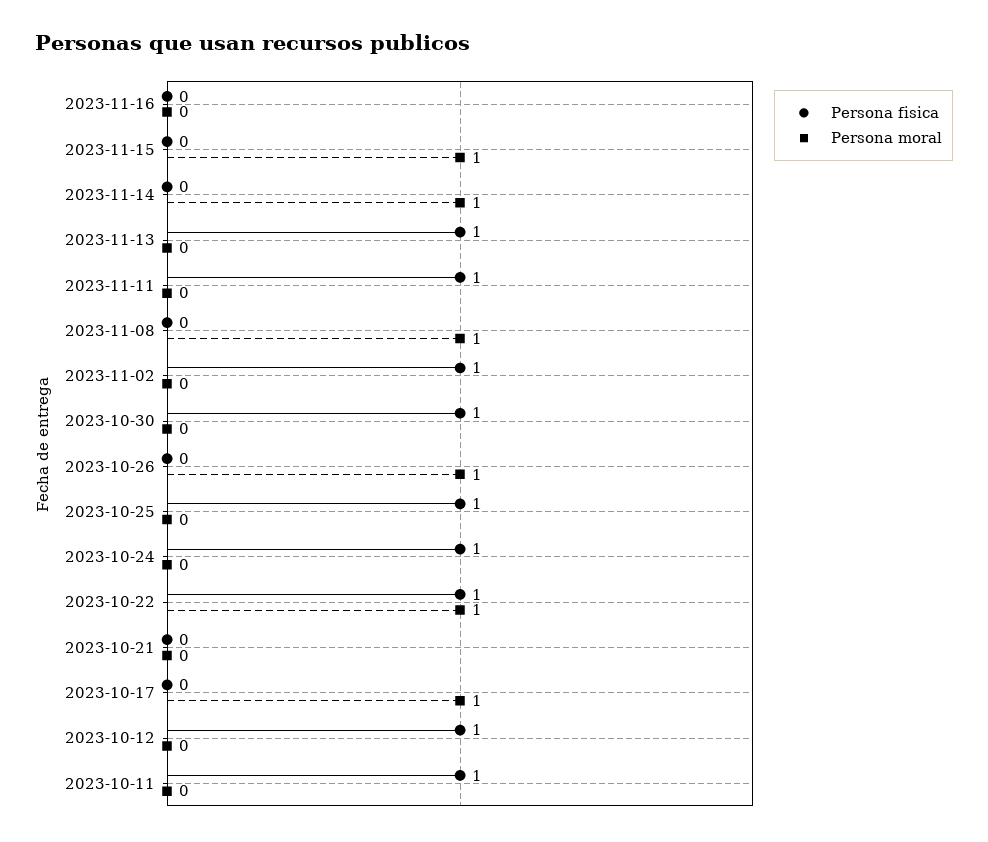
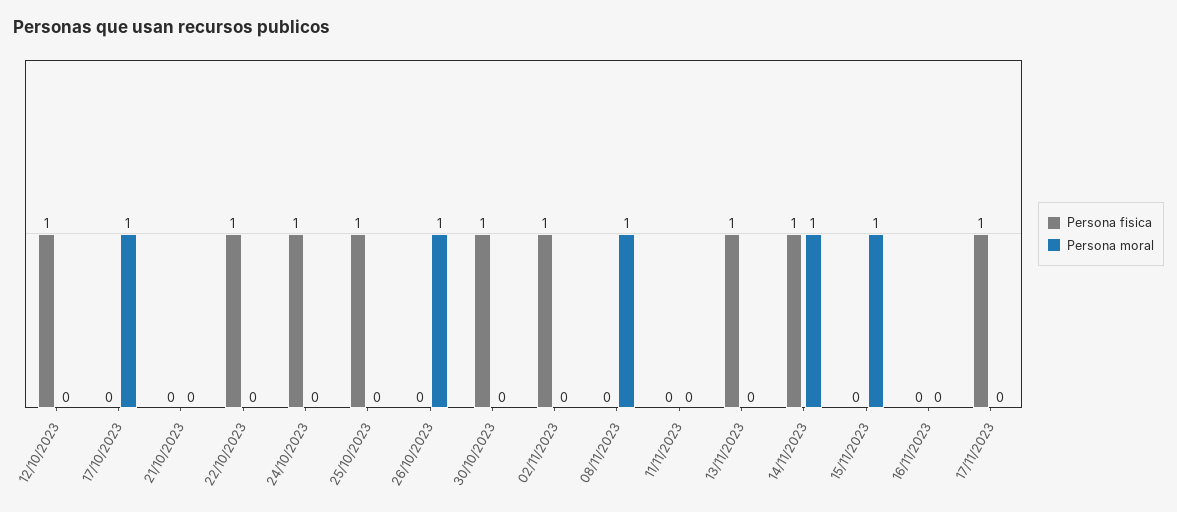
Persona fisica, 2023-11-14: 0 -> 1
Persona fisica, 2023-11-11: 1 -> 0
Persona moral, 2023-10-22: 1 -> 0
Persona fisica, 2023-10-11: 1 -> none
Persona moral, 2023-10-11: 0 -> none
Persona fisica, 17/11/2023: none -> 1
Persona moral, 17/11/2023: none -> 0

